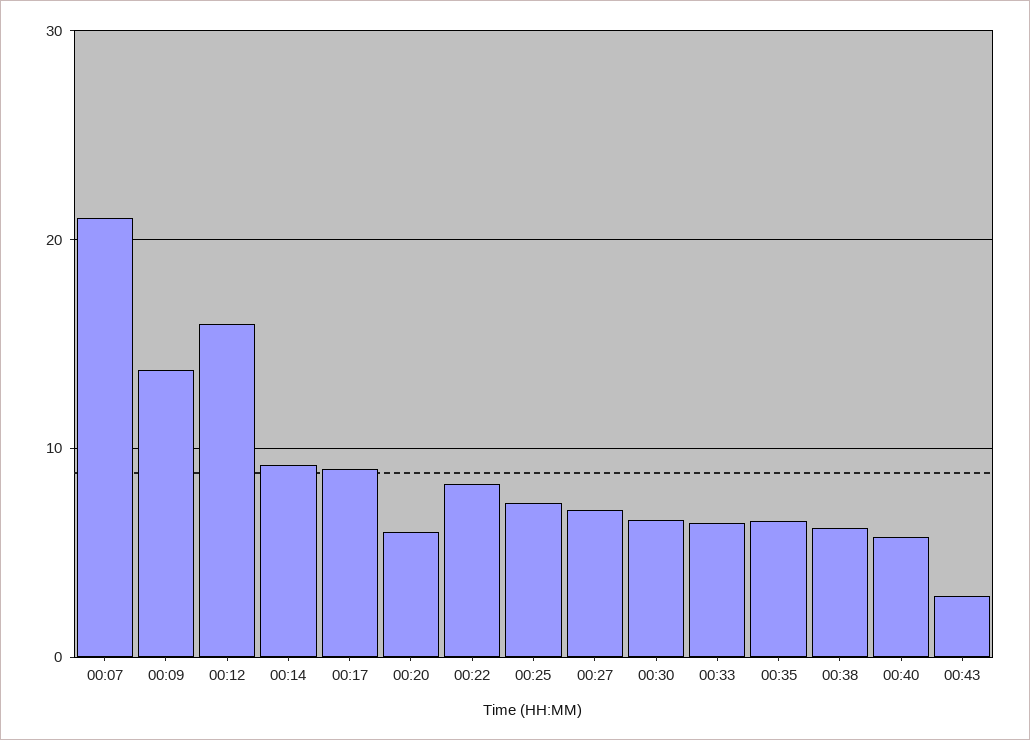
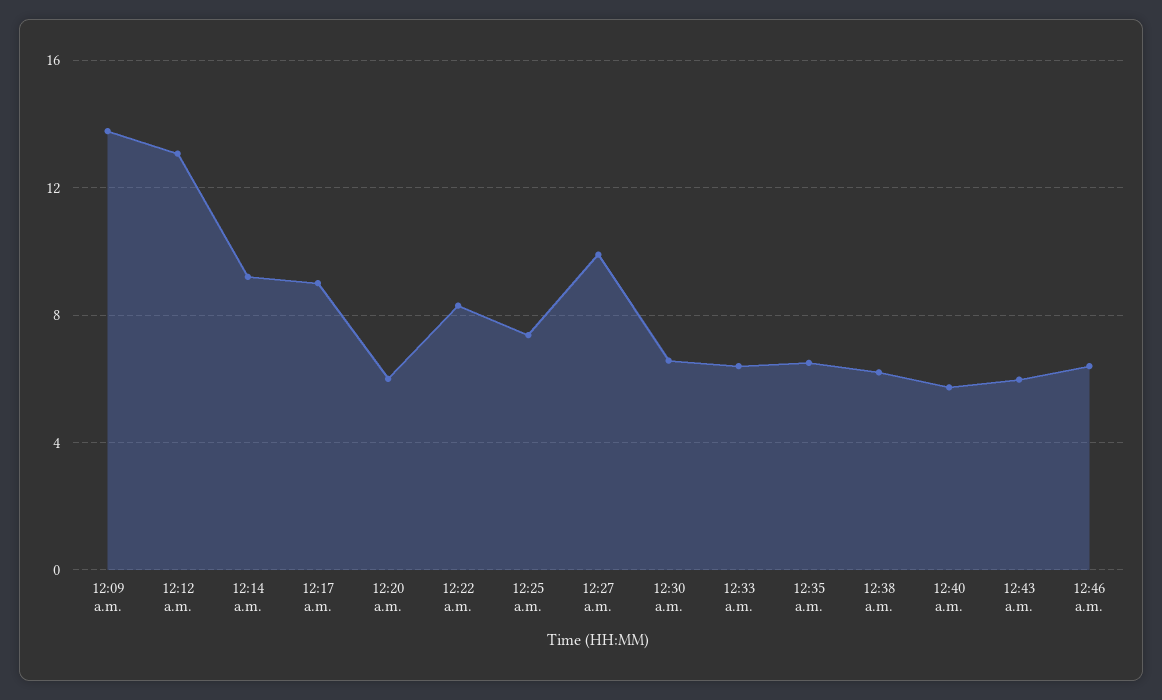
00:07: 21 -> none
00:12: 16 -> 13
00:27: 7 -> 10
00:43: 3 -> 6
12:46 a.m.: none -> 6.5

